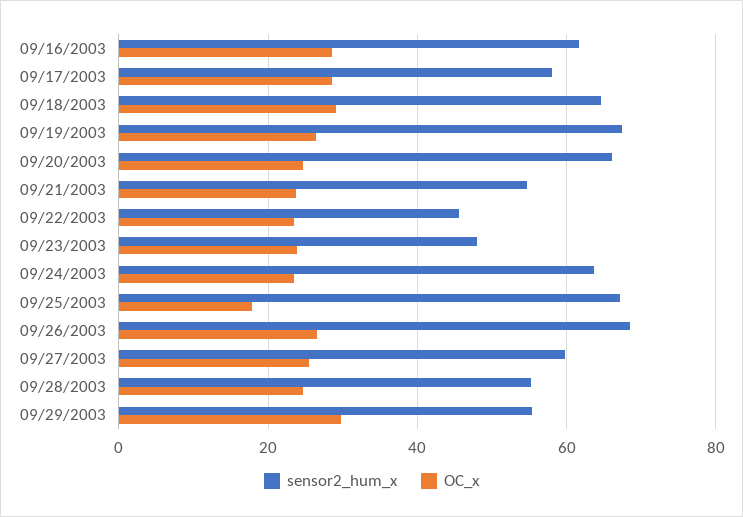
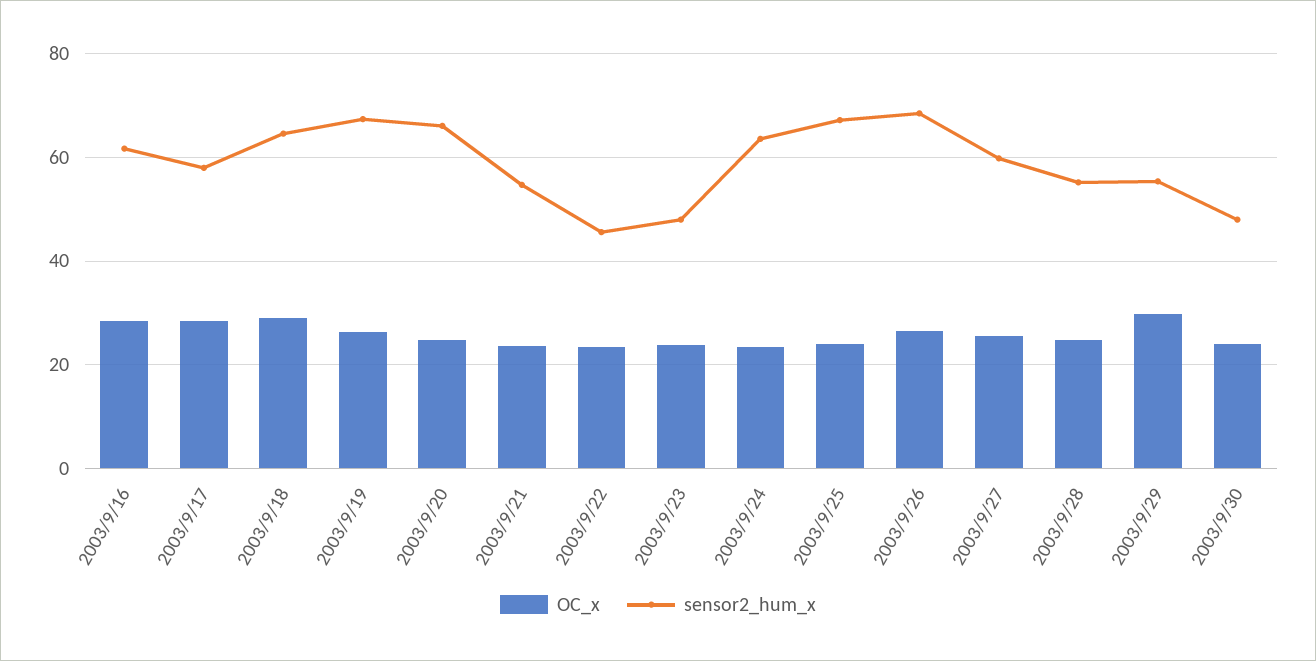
OC_x, 09/25/2003: 18 -> 24
OC_x, 2003/9/30: none -> 24
sensor2_hum_x, 2003/9/30: none -> 48

